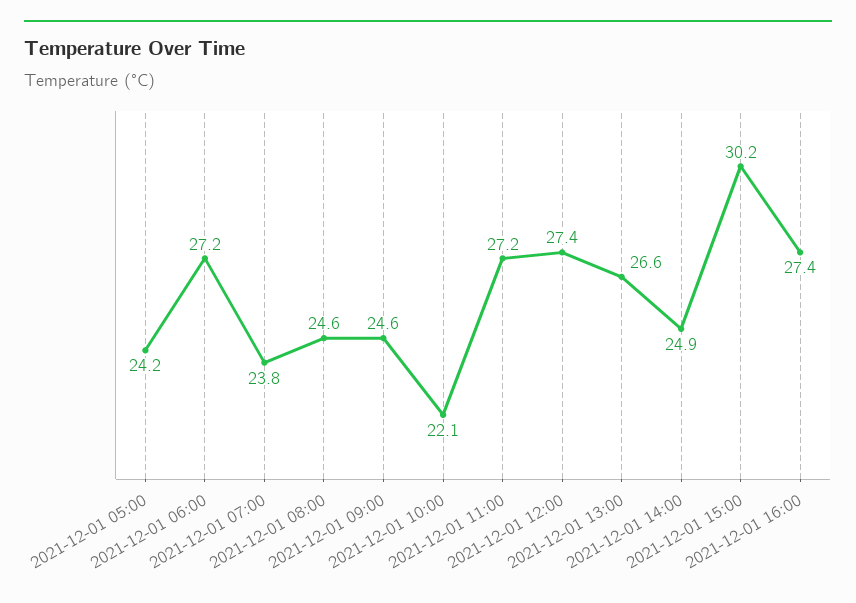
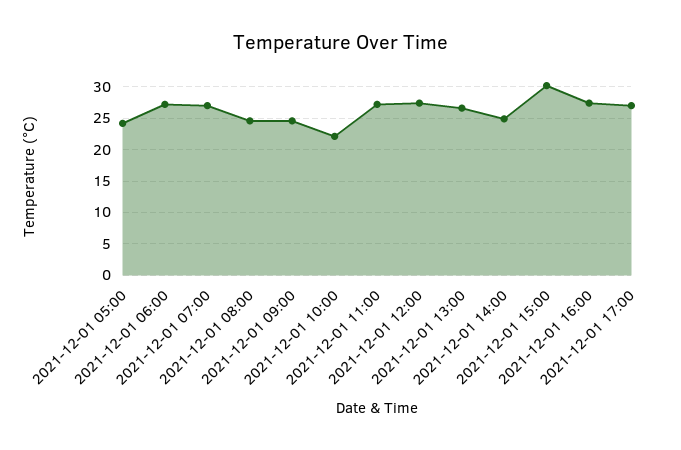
2021-12-01 07:00: 23.8 -> 27
2021-12-01 17:00: none -> 27

